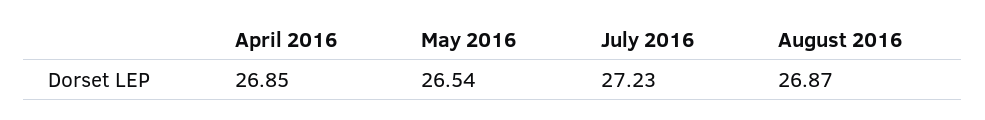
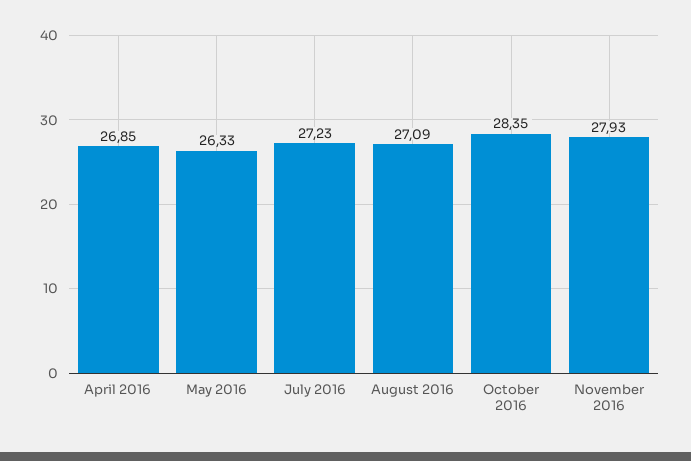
May 2016: 26.54 -> 26.33
August 2016: 26.87 -> 27.09
October 2016: none -> 28.35
November 2016: none -> 27.93

